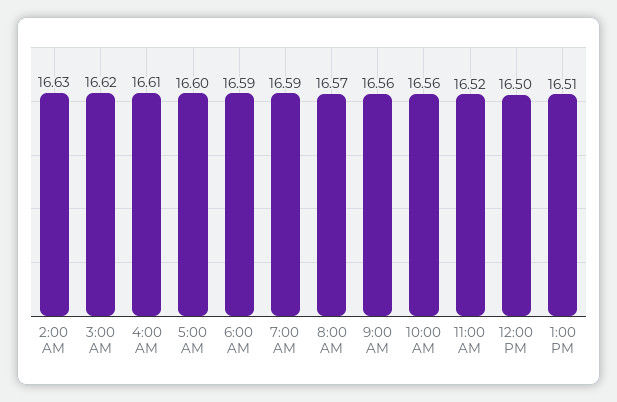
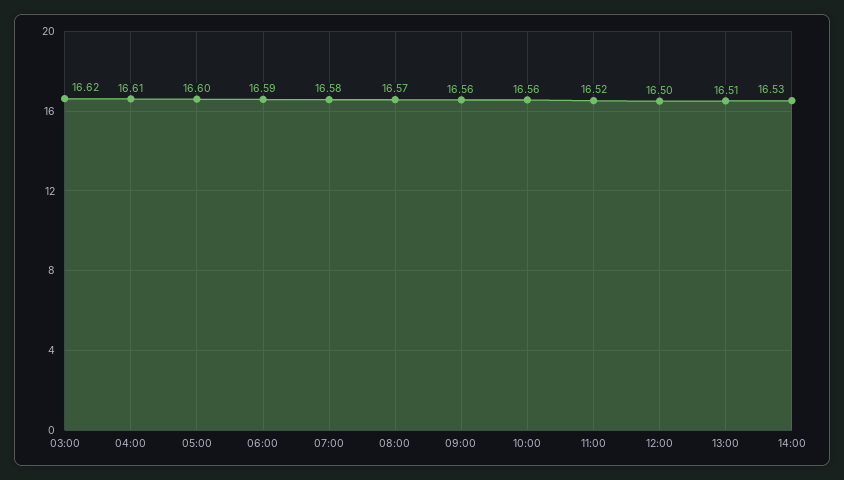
2:00 AM: 16.63 -> none
7:00 AM: 16.59 -> 16.58
14:00: none -> 16.53

